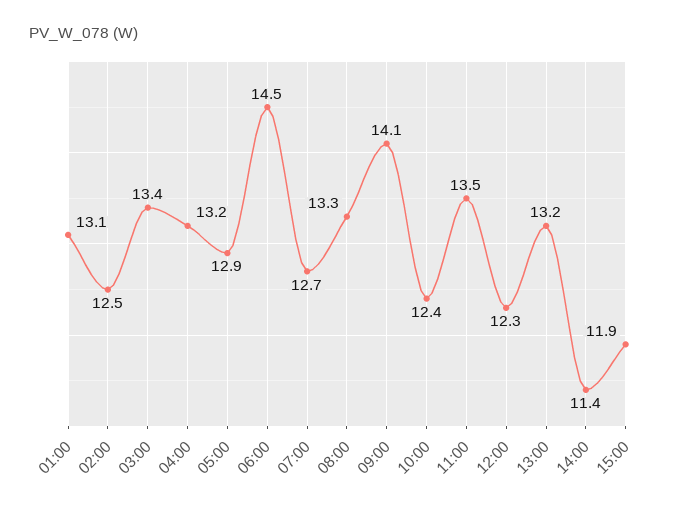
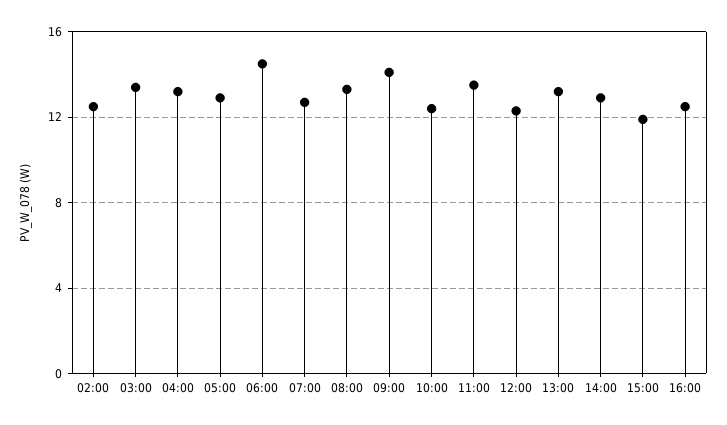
01:00: 13.1 -> none
14:00: 11.4 -> 13
16:00: none -> 12.5

